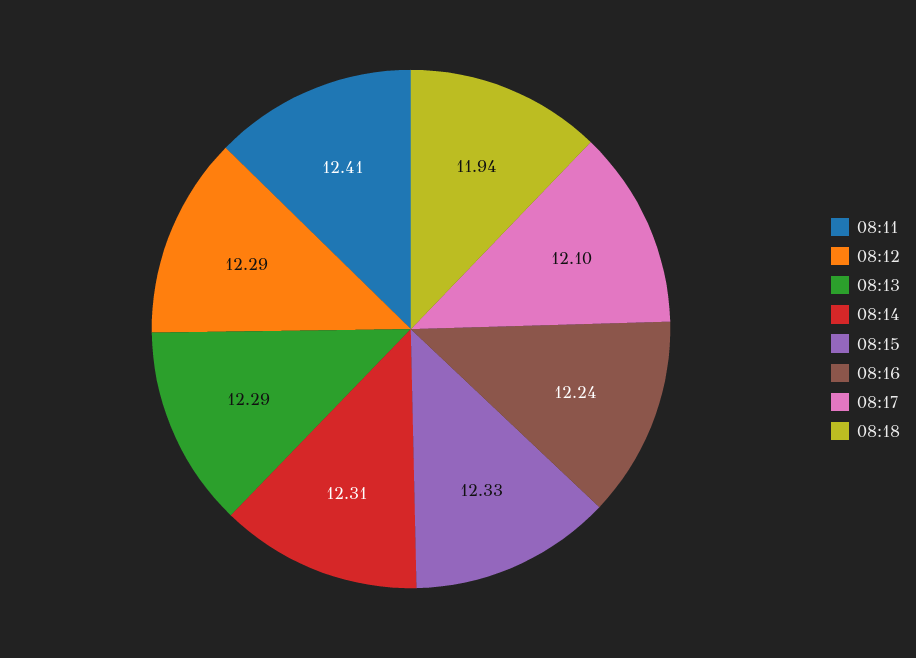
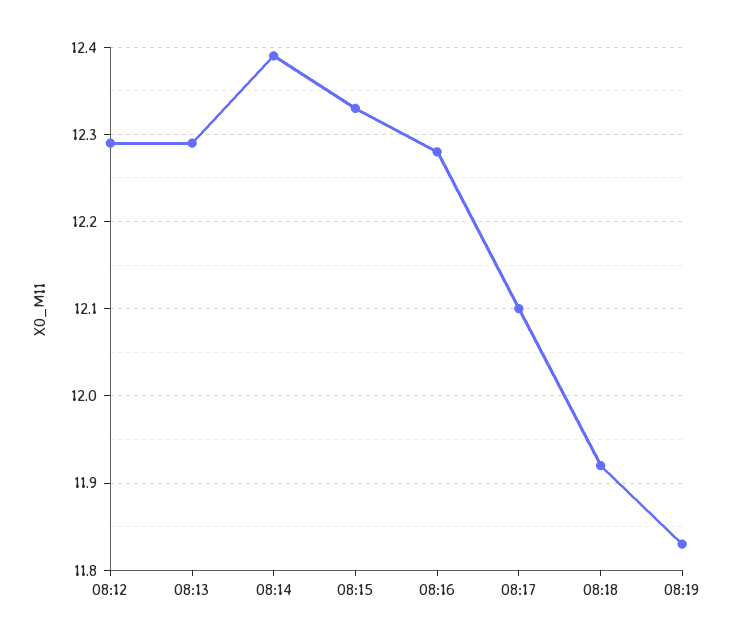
08:11: 12.41 -> none
08:14: 12.31 -> 12.39
08:16: 12.24 -> 12.28
08:18: 11.94 -> 11.92
08:19: none -> 11.83

